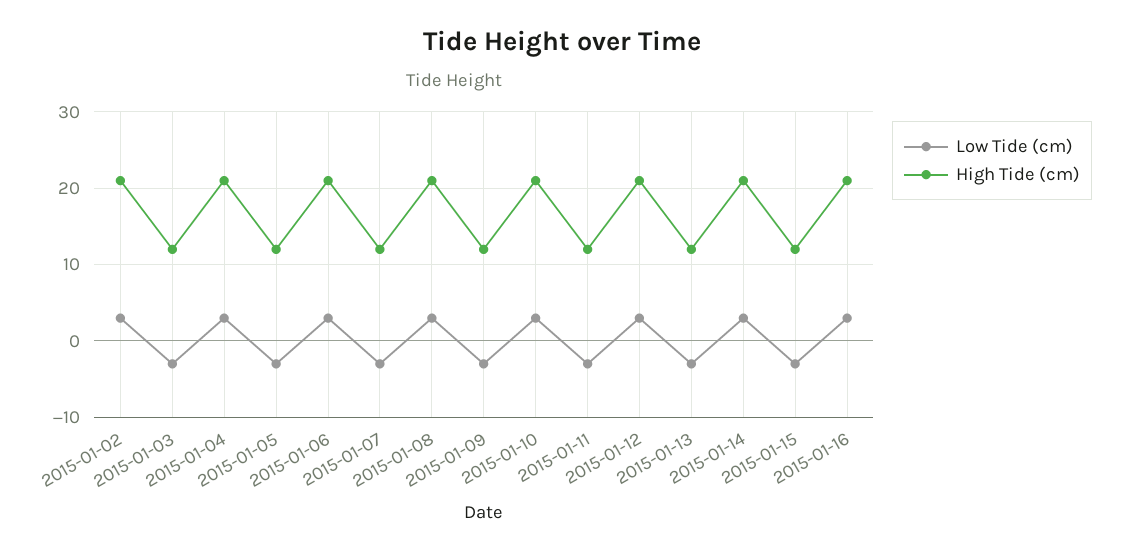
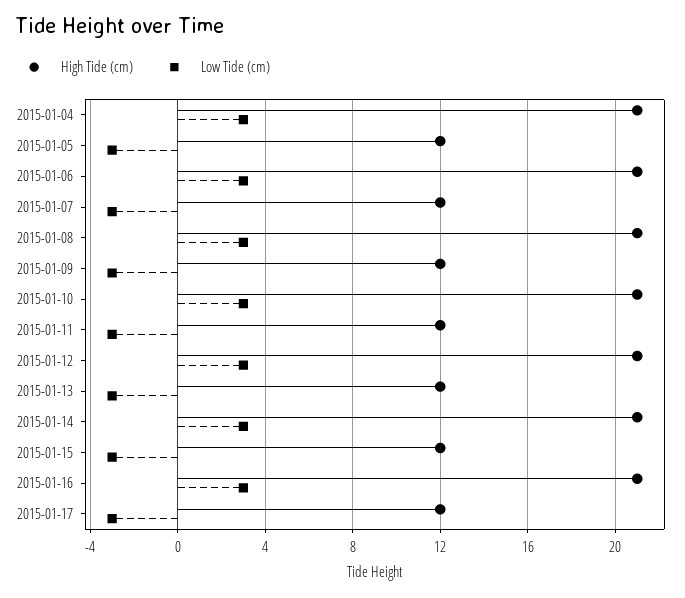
Low Tide (cm), 2015-01-02: 3 -> none
High Tide (cm), 2015-01-02: 21 -> none
Low Tide (cm), 2015-01-03: -3 -> none
High Tide (cm), 2015-01-03: 12 -> none
High Tide (cm), 2015-01-17: none -> 12
Low Tide (cm), 2015-01-17: none -> -3

